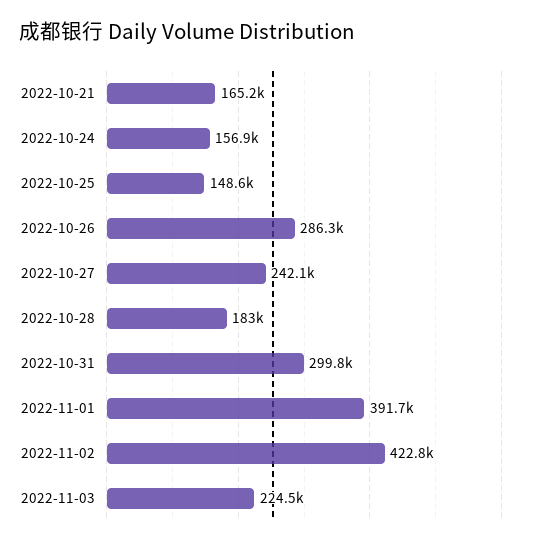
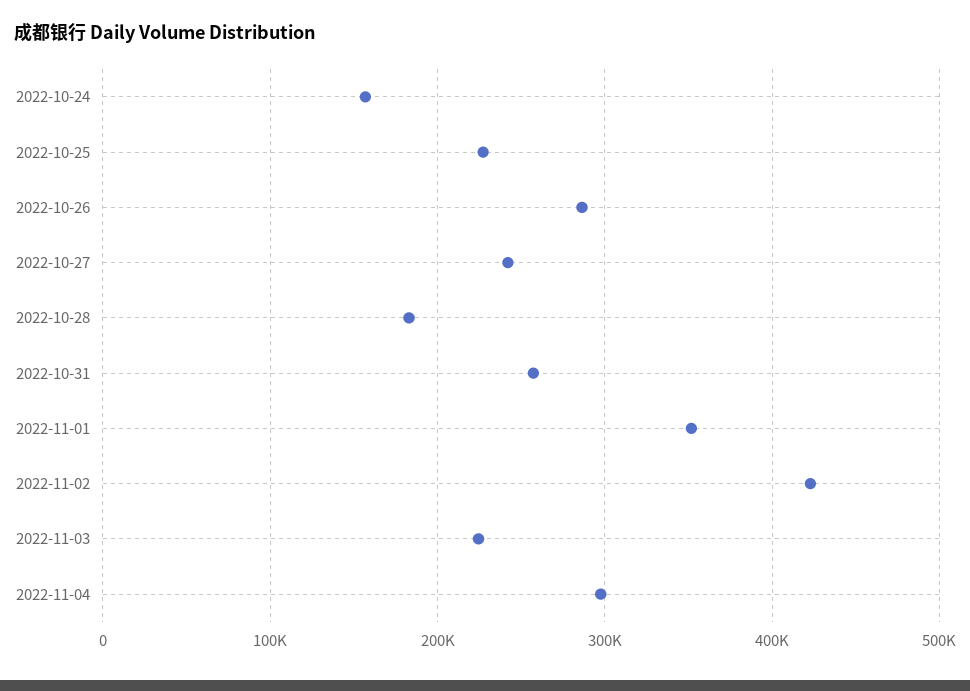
2022-10-21: 165200 -> none
2022-10-25: 148600 -> 230000
2022-10-31: 299800 -> 260000
2022-11-01: 391700 -> 350000
2022-11-04: none -> 300000

